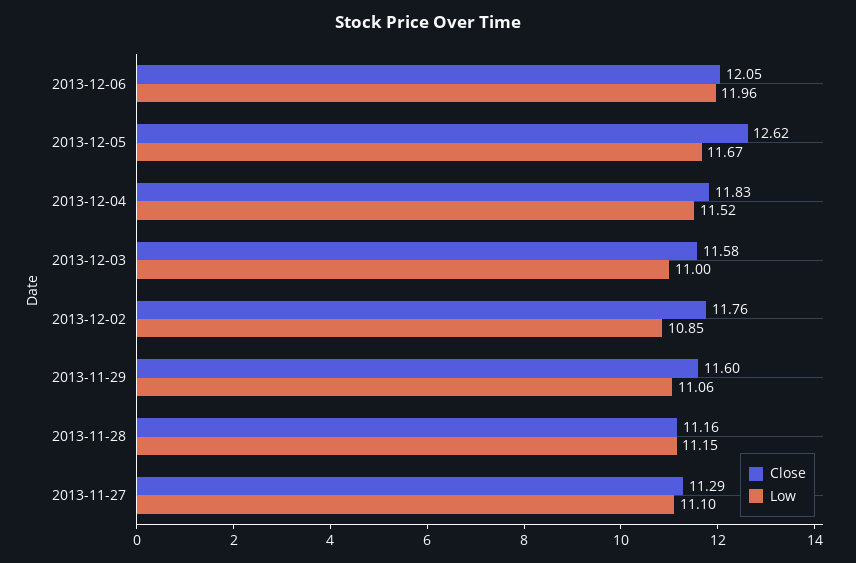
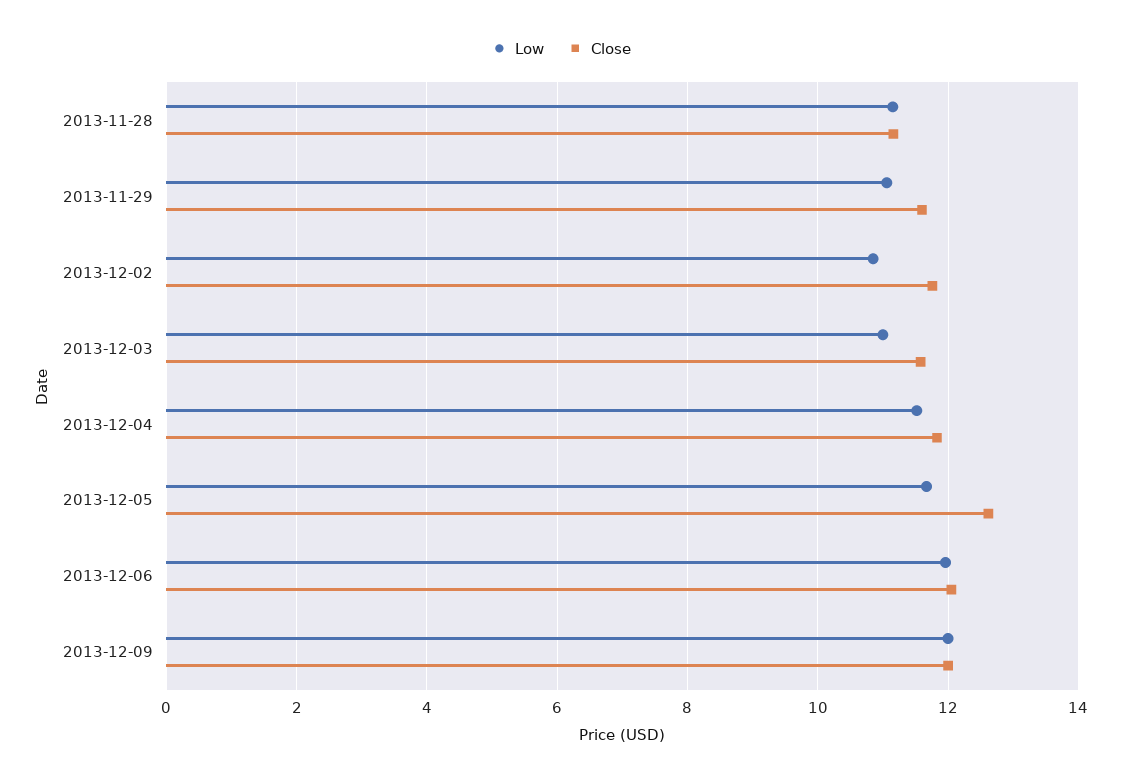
Close, 2013-11-27: 11.29 -> none
Low, 2013-11-27: 11.1 -> none
Low, 2013-12-09: none -> 12
Close, 2013-12-09: none -> 12

